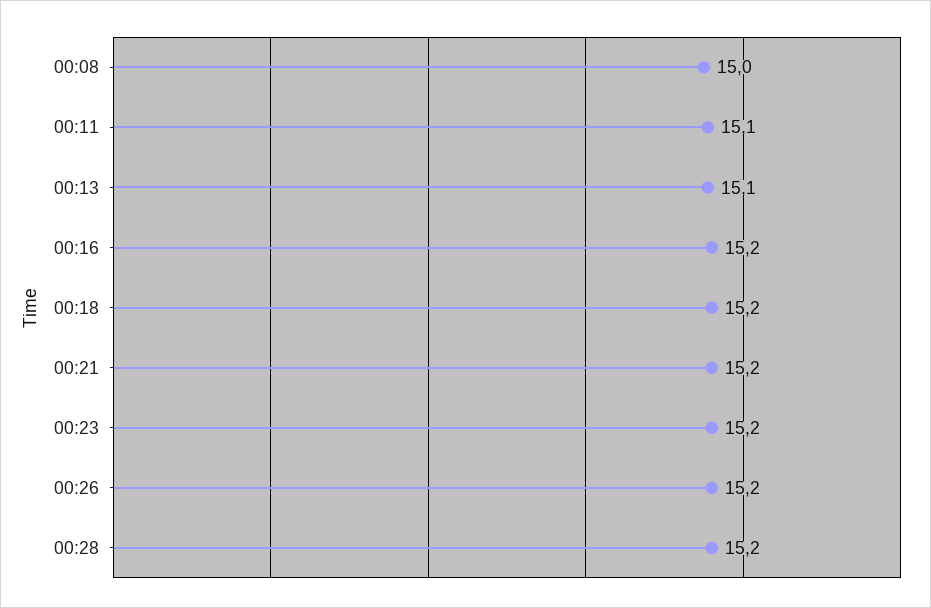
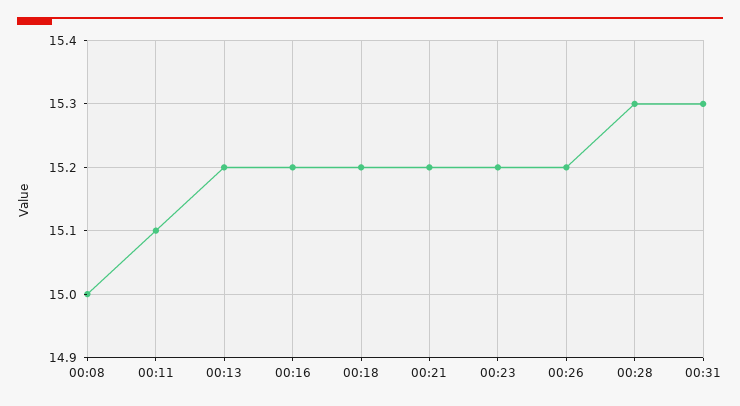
00:13: 15.1 -> 15.2
00:28: 15.2 -> 15.3
00:31: none -> 15.3

